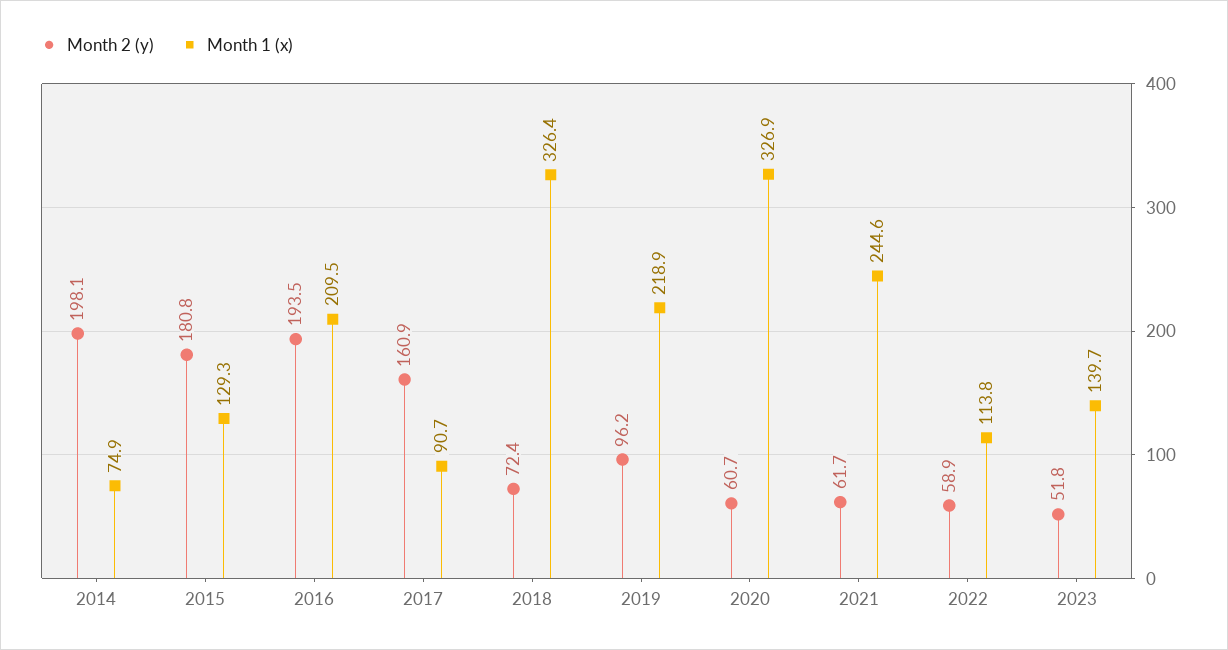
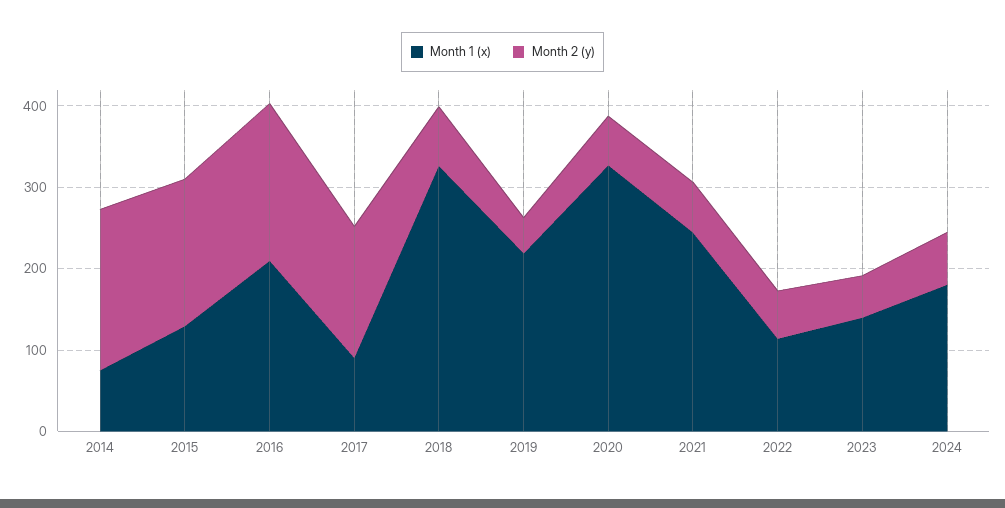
Month 2 (y), 2019: 96.2 -> 40
Month 1 (x), 2024: none -> 180
Month 2 (y), 2024: none -> 60

